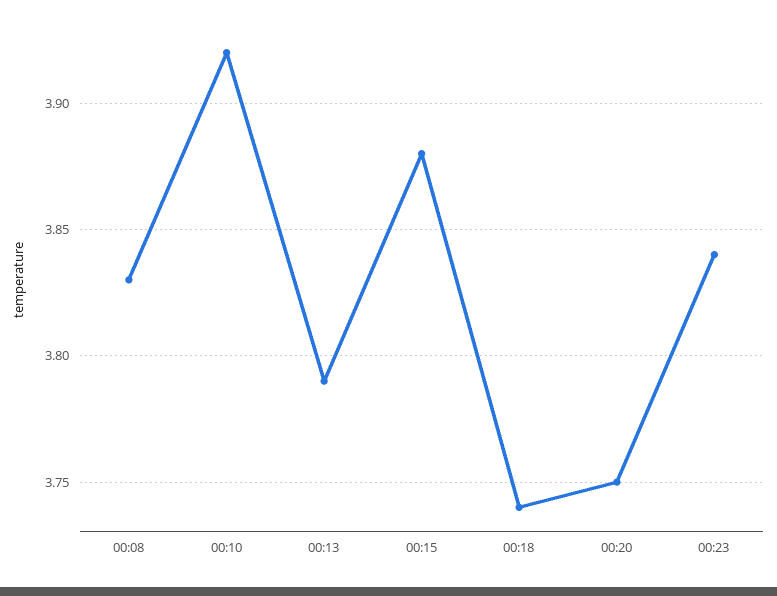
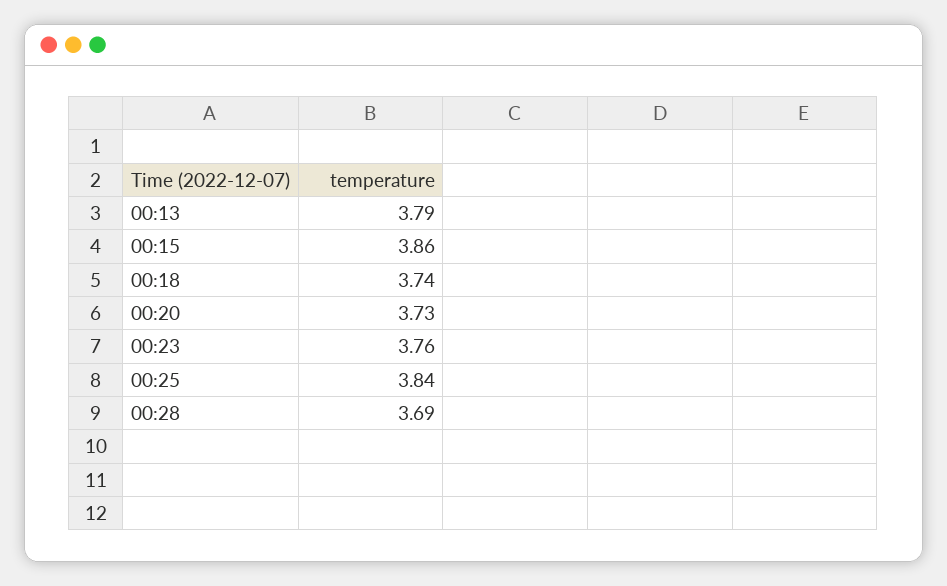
00:08: 3.83 -> none
00:10: 3.92 -> none
00:15: 3.88 -> 3.86
00:20: 3.75 -> 3.73
00:23: 3.84 -> 3.76
00:25: none -> 3.84
00:28: none -> 3.69

